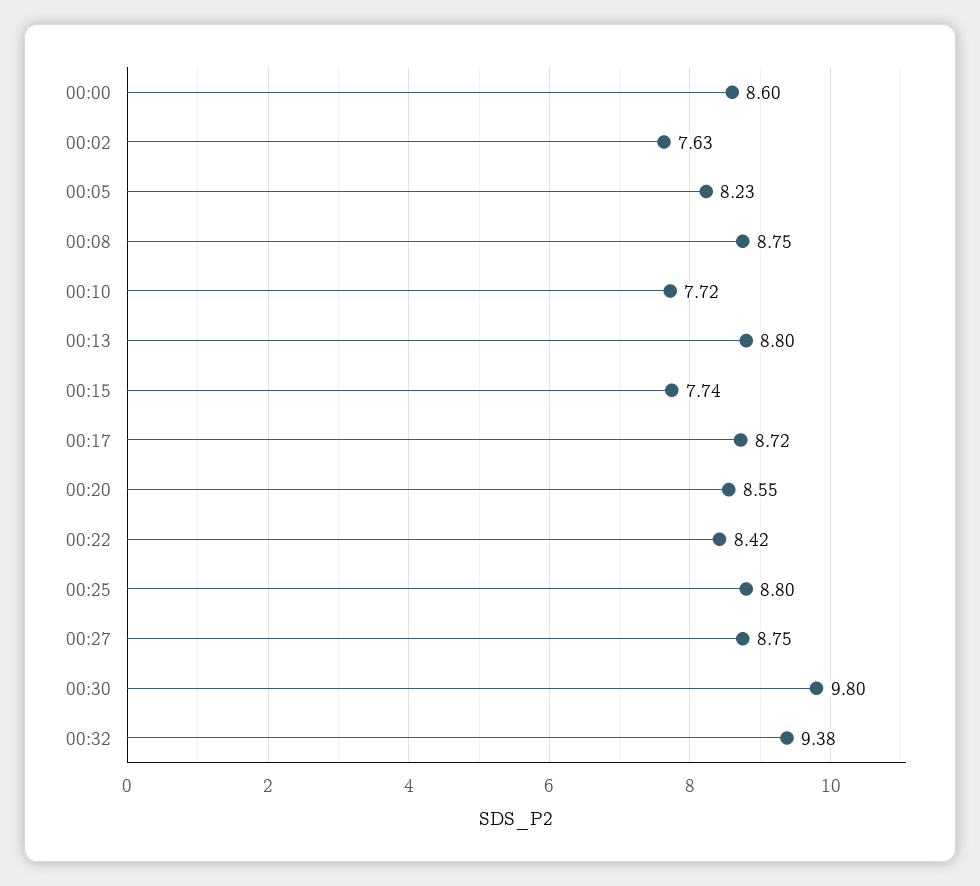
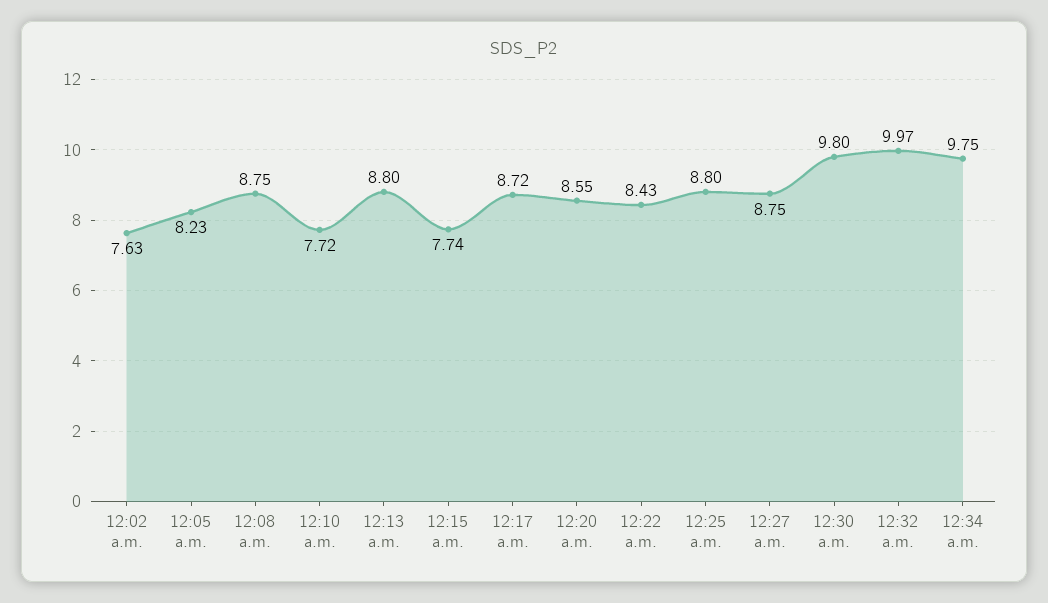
00:00: 8.6 -> none
00:22: 8.42 -> 8.43
00:32: 9.38 -> 9.97
12:34 a.m.: none -> 9.75

